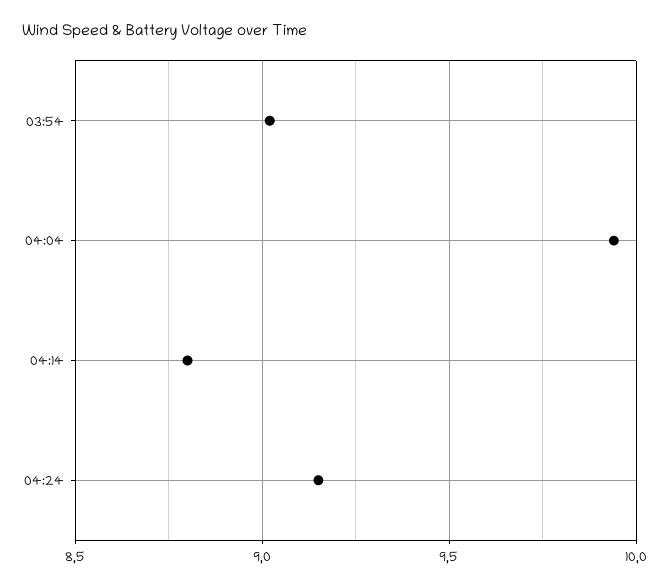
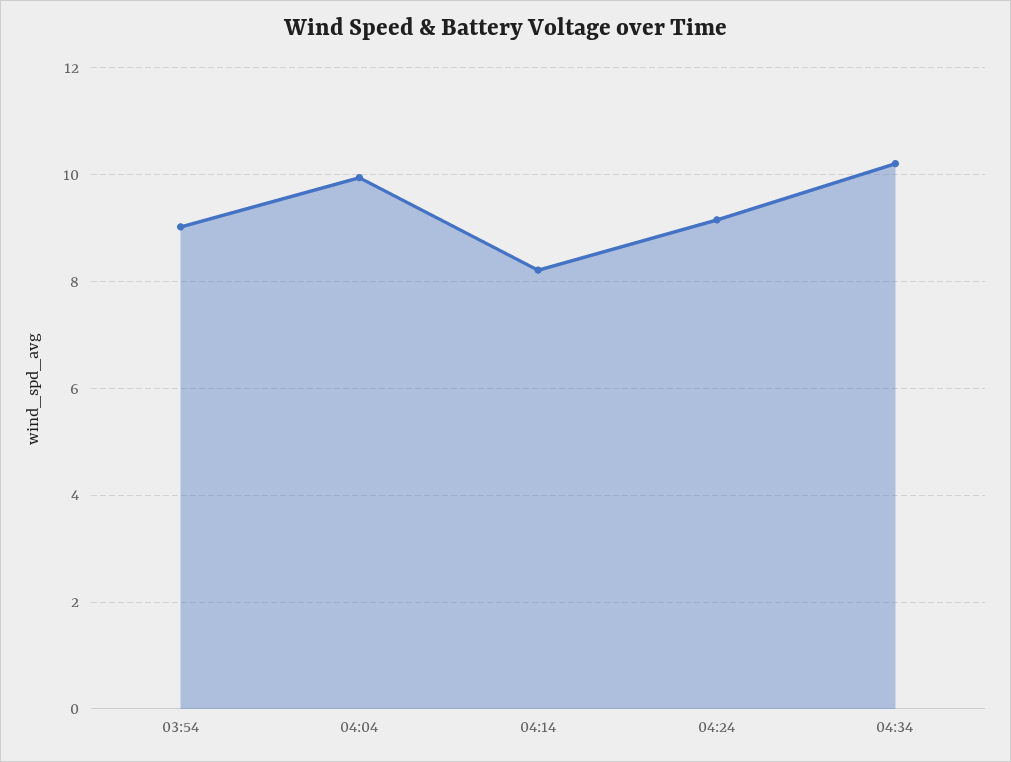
04:14: 8.8 -> 8.2
04:34: none -> 10.2

